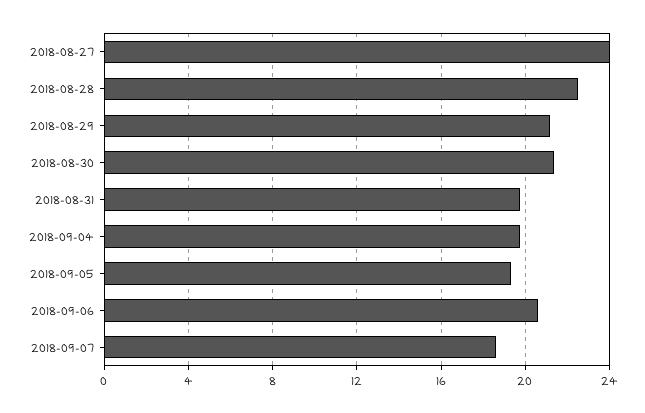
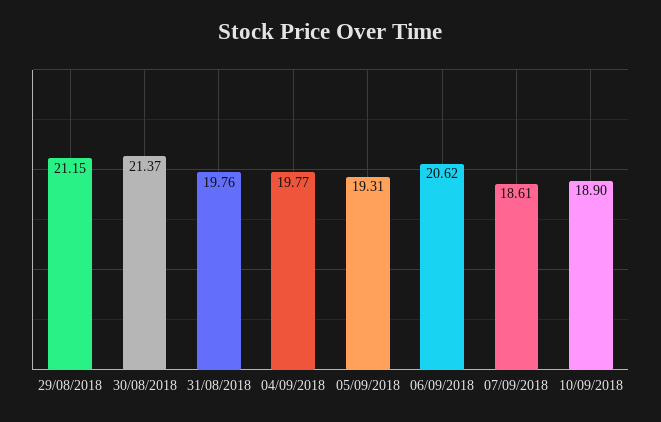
2018-08-27: 24 -> none
2018-08-28: 22.5 -> none
10/09/2018: none -> 18.9

